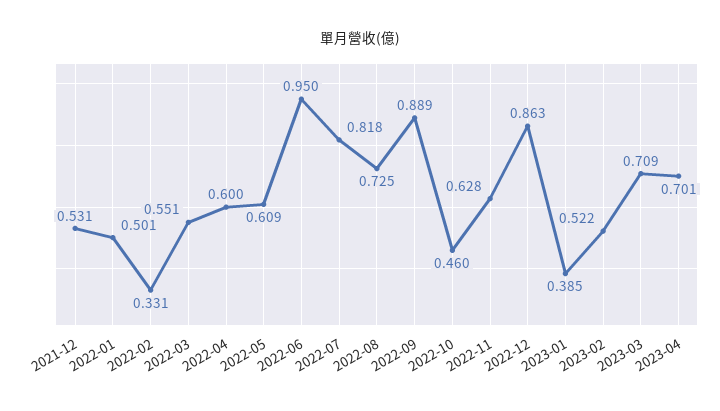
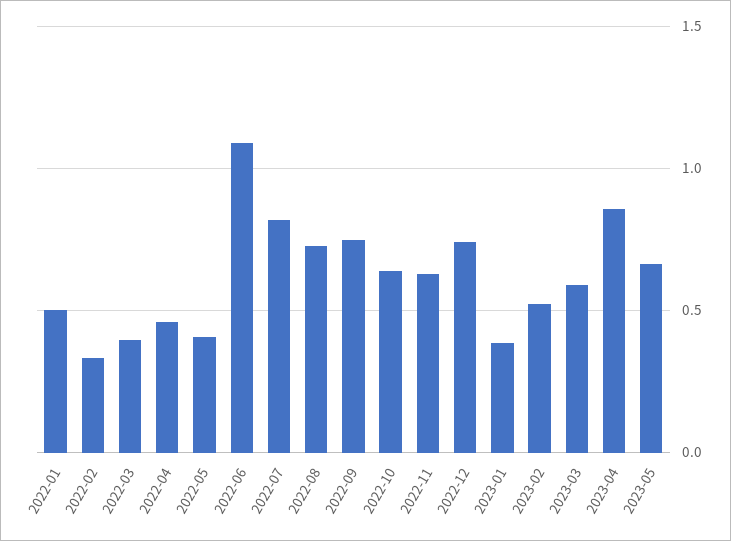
2021-12: 0.531 -> none
2022-03: 0.551 -> 0.4
2022-04: 0.6 -> 0.45
2022-05: 0.609 -> 0.4
2022-06: 0.95 -> 1.1
2022-09: 0.889 -> 0.75
2022-10: 0.46 -> 0.65
2022-12: 0.863 -> 0.75
2023-03: 0.709 -> 0.6
2023-04: 0.701 -> 0.85
2023-05: none -> 0.65

